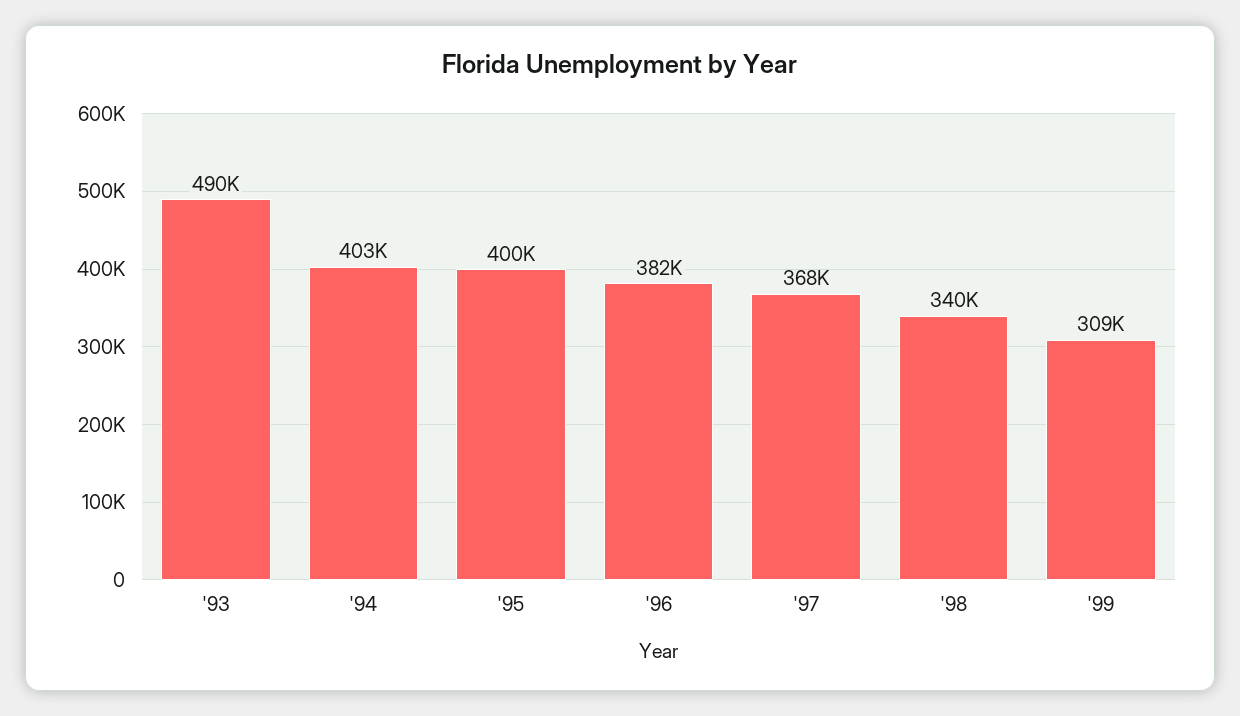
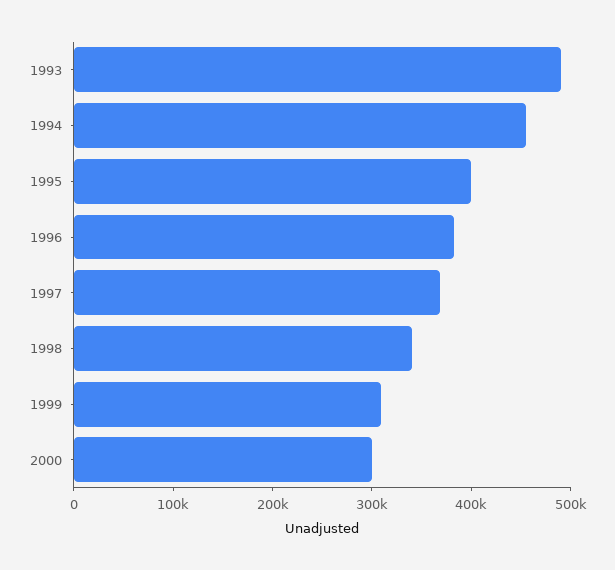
'94: 403000 -> 460000
2000: none -> 300000

